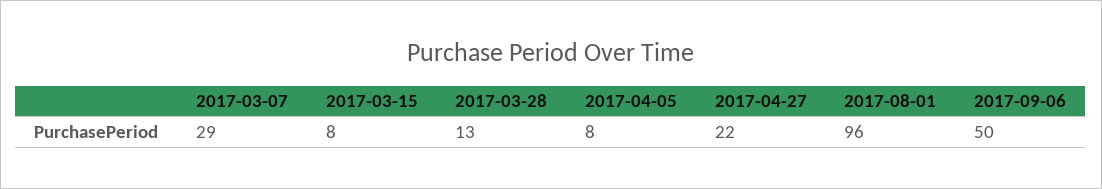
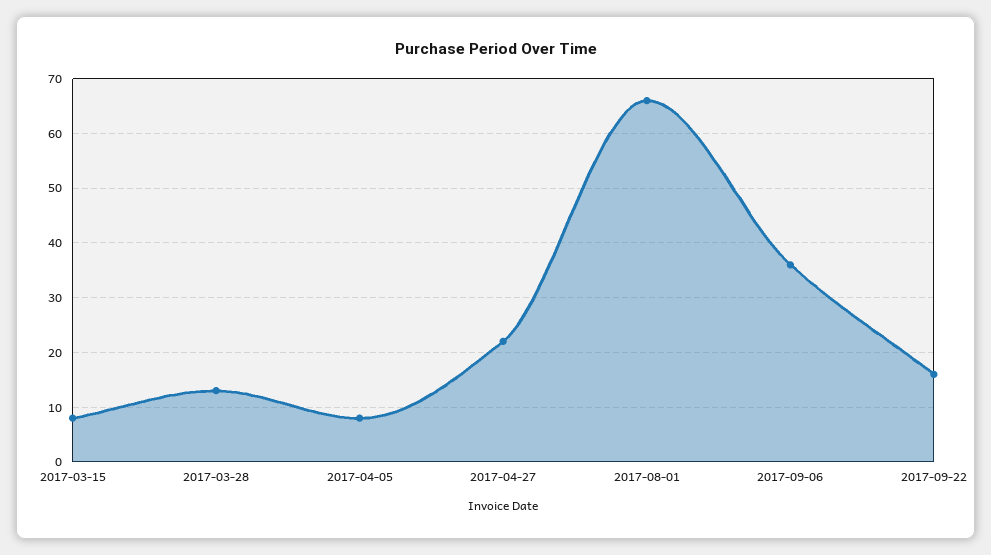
2017-03-07: 29 -> none
2017-08-01: 96 -> 65
2017-09-06: 50 -> 35
2017-09-22: none -> 15

